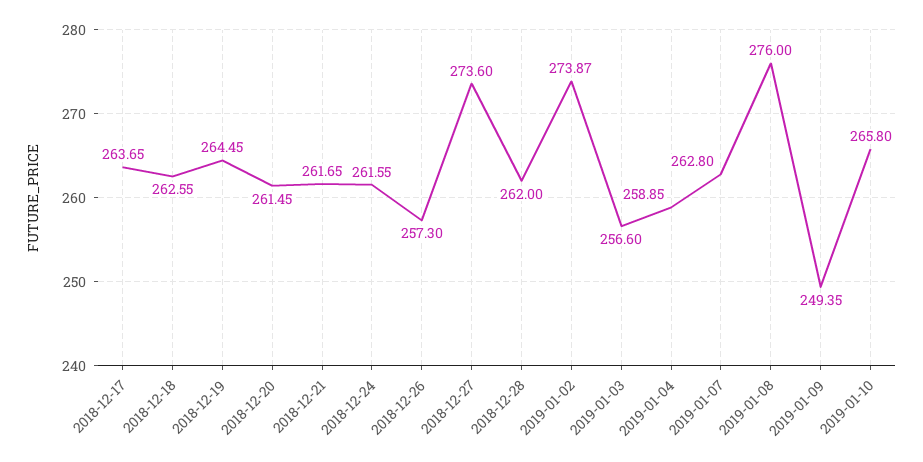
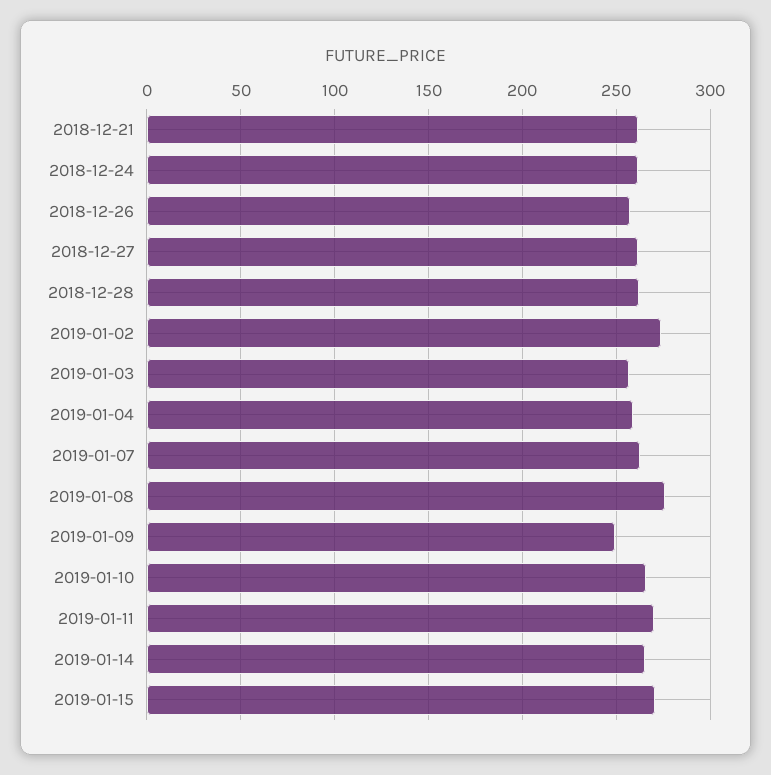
2018-12-17: 263.65 -> none
2018-12-18: 262.55 -> none
2018-12-19: 264.45 -> none
2018-12-20: 261.45 -> none
2018-12-27: 273.6 -> 260
2019-01-11: none -> 270
2019-01-14: none -> 265
2019-01-15: none -> 270

